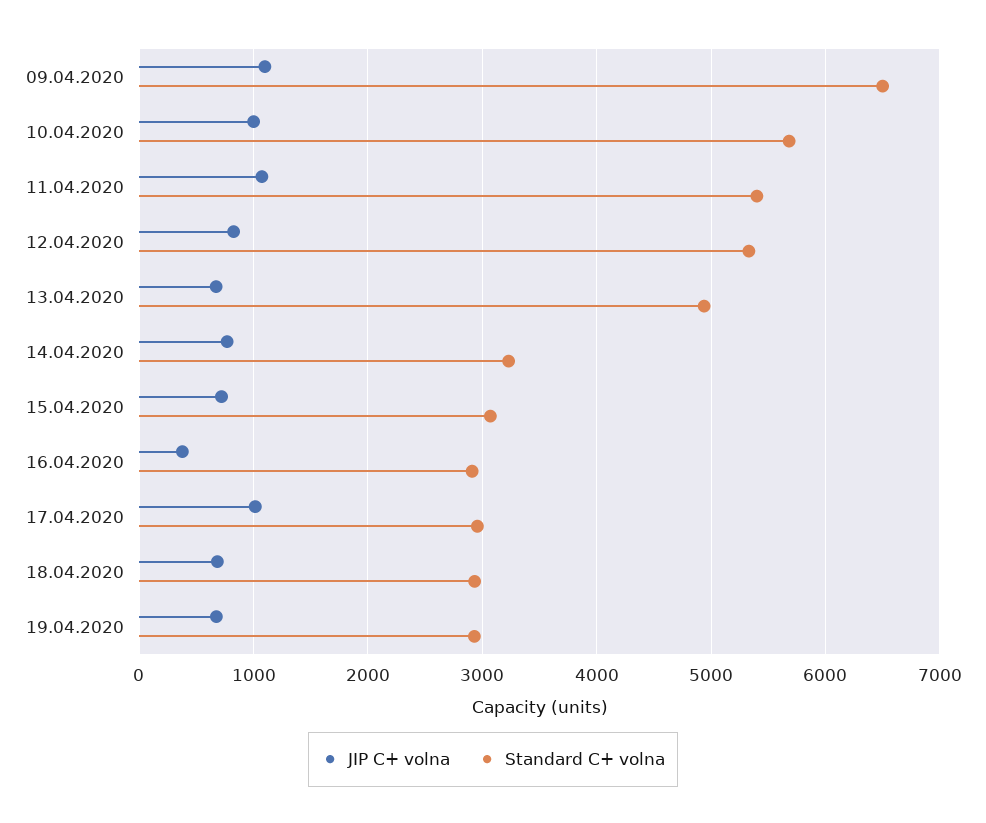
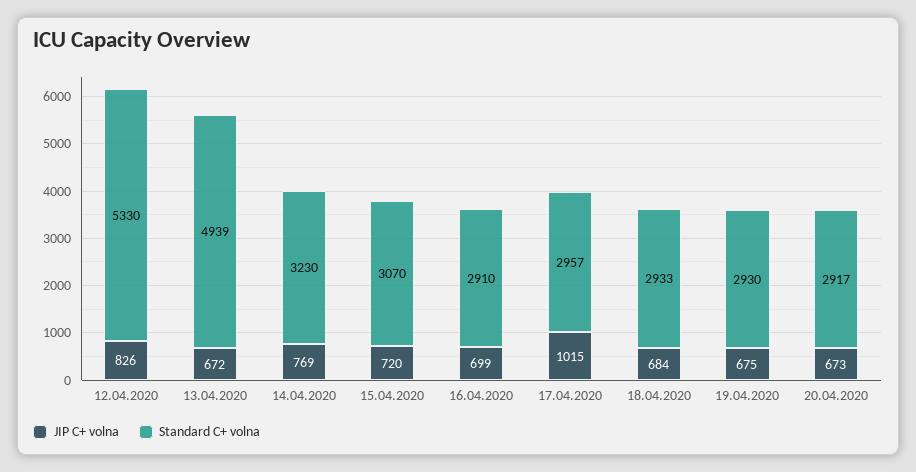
JIP C+ volna, 09.04.2020: 1100 -> none
Standard C+ volna, 09.04.2020: 6500 -> none
JIP C+ volna, 10.04.2020: 1000 -> none
Standard C+ volna, 10.04.2020: 5700 -> none
JIP C+ volna, 11.04.2020: 1100 -> none
Standard C+ volna, 11.04.2020: 5400 -> none
JIP C+ volna, 16.04.2020: 400 -> 699
JIP C+ volna, 20.04.2020: none -> 673
Standard C+ volna, 20.04.2020: none -> 2917

